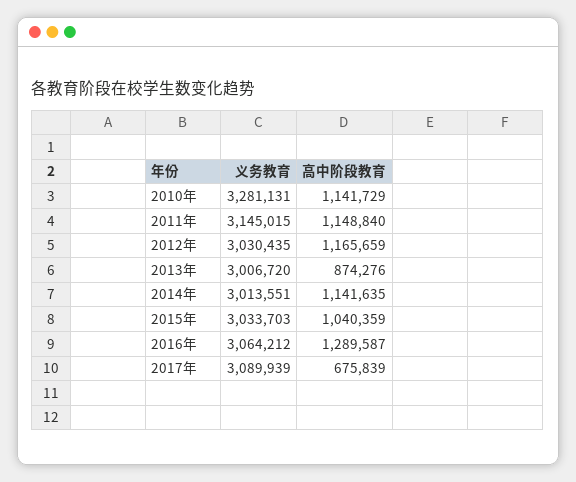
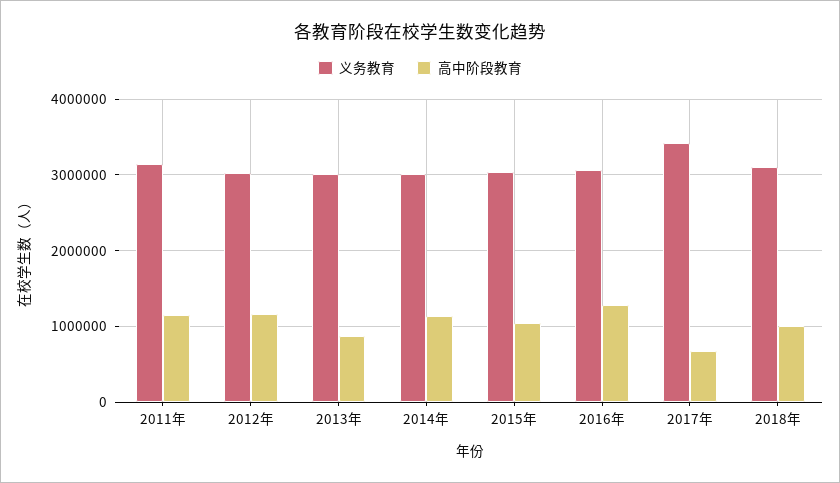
义务教育, 2010年: 3281131 -> none
高中阶段教育, 2010年: 1141729 -> none
义务教育, 2017年: 3089939 -> 3400000
义务教育, 2018年: none -> 3100000
高中阶段教育, 2018年: none -> 1000000

